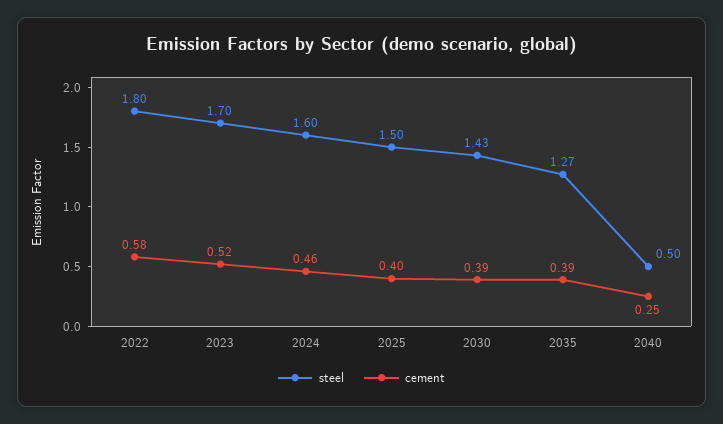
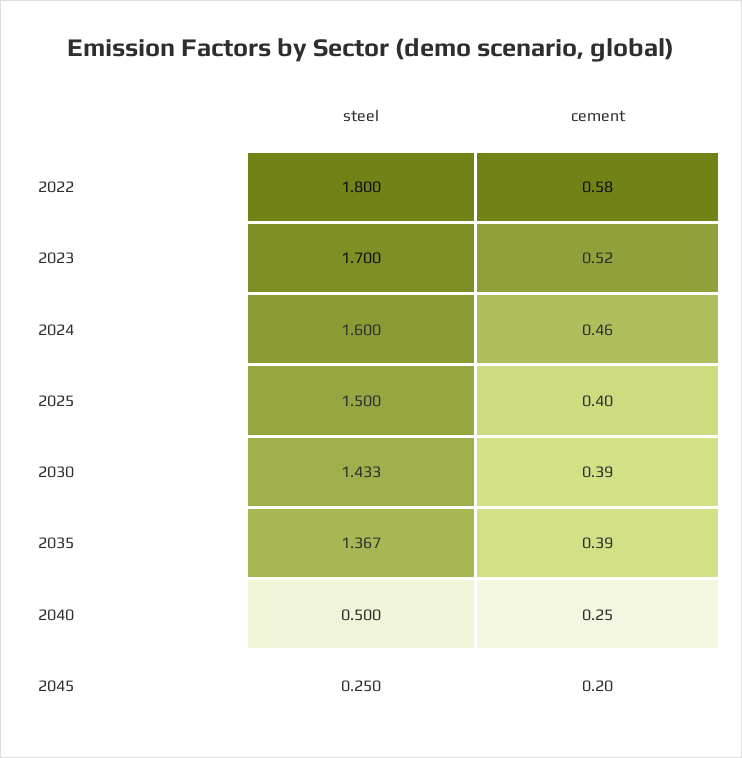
steel, 2035: 1.27 -> 1.367
steel, 2045: none -> 0.25
cement, 2045: none -> 0.2

